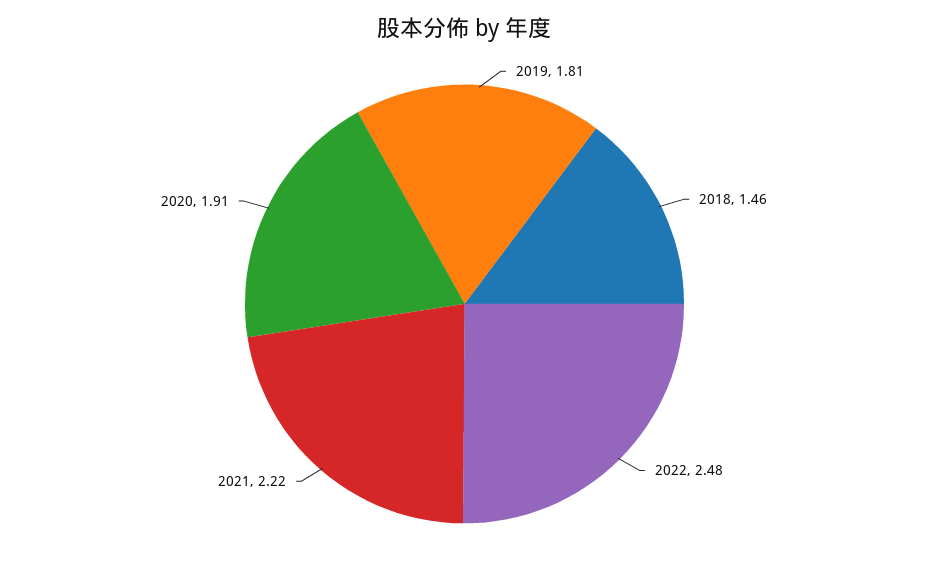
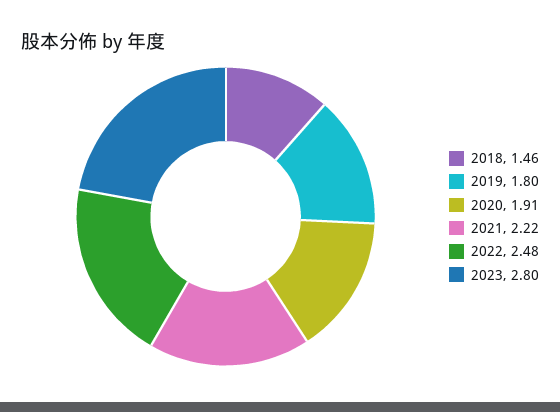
2019: 1.81 -> 1.8
2023: none -> 2.8

